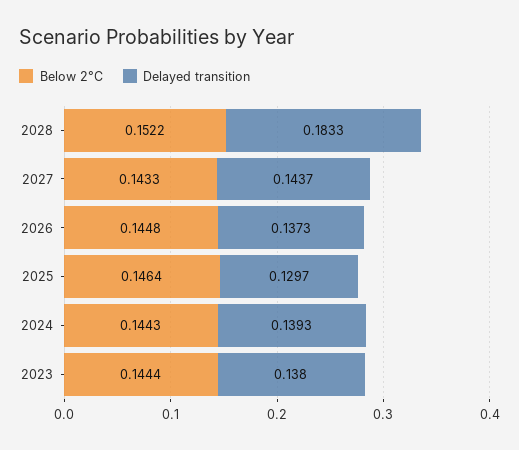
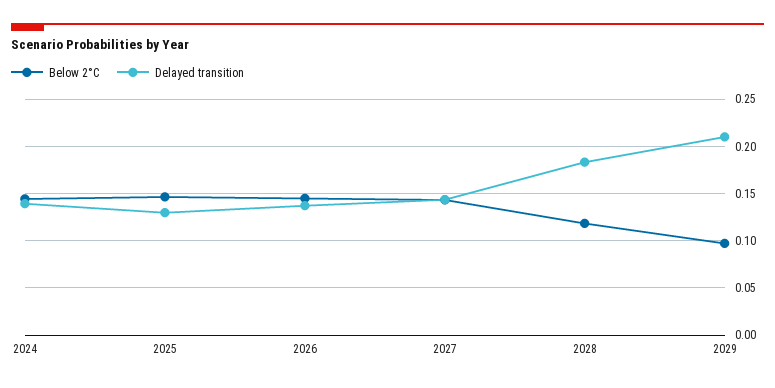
Below 2°C, 2028: 0.1522 -> 0.12
Below 2°C, 2023: 0.1444 -> none
Delayed transition, 2023: 0.138 -> none
Below 2°C, 2029: none -> 0.1
Delayed transition, 2029: none -> 0.21

